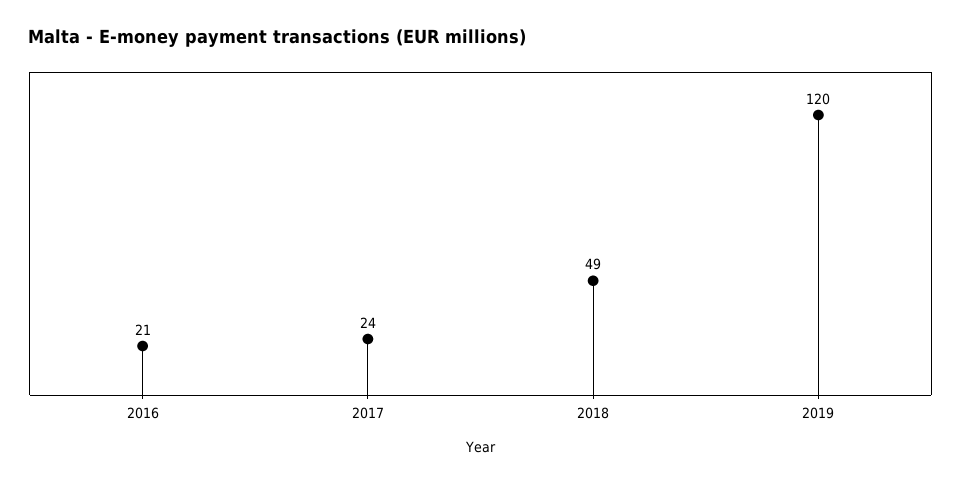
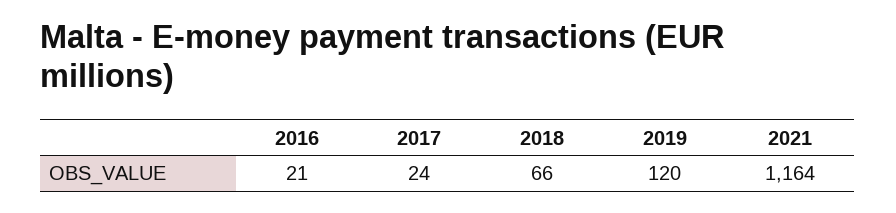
2018: 49 -> 66
2021: none -> 1164

